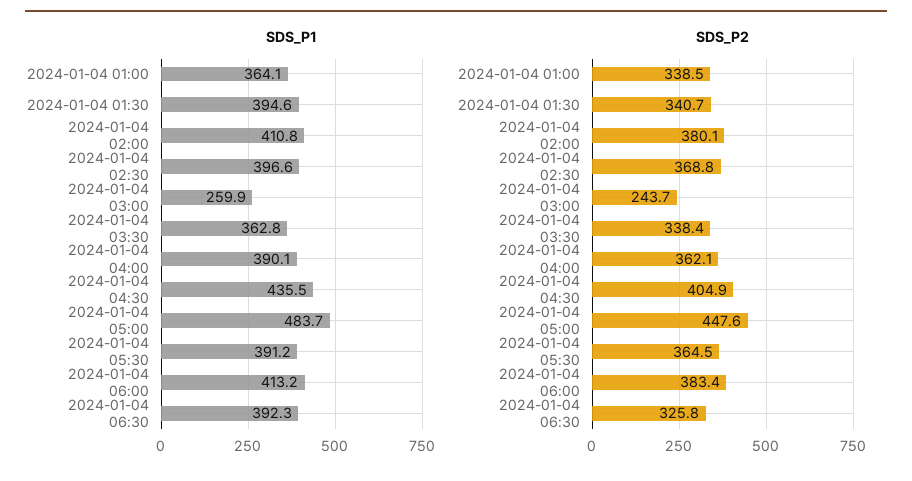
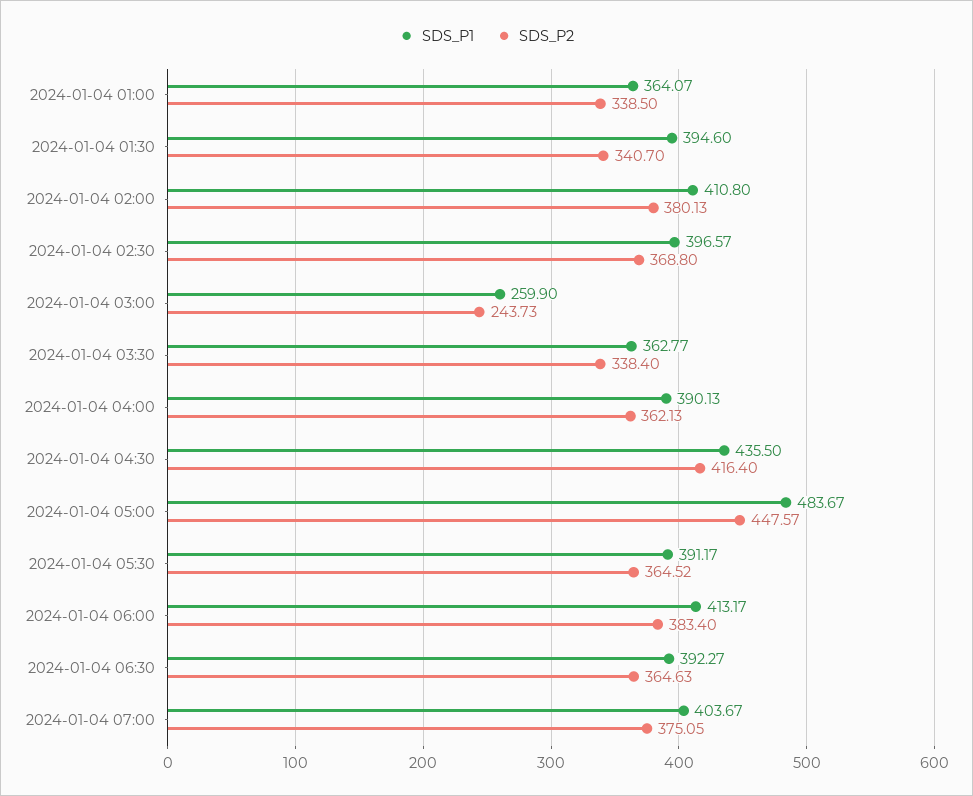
SDS_P2, 2024-01-04 04:30: 404.9 -> 416.4
SDS_P2, 2024-01-04 06:30: 325.8 -> 364.63
SDS_P1, 2024-01-04 07:00: none -> 403.67
SDS_P2, 2024-01-04 07:00: none -> 375.05

